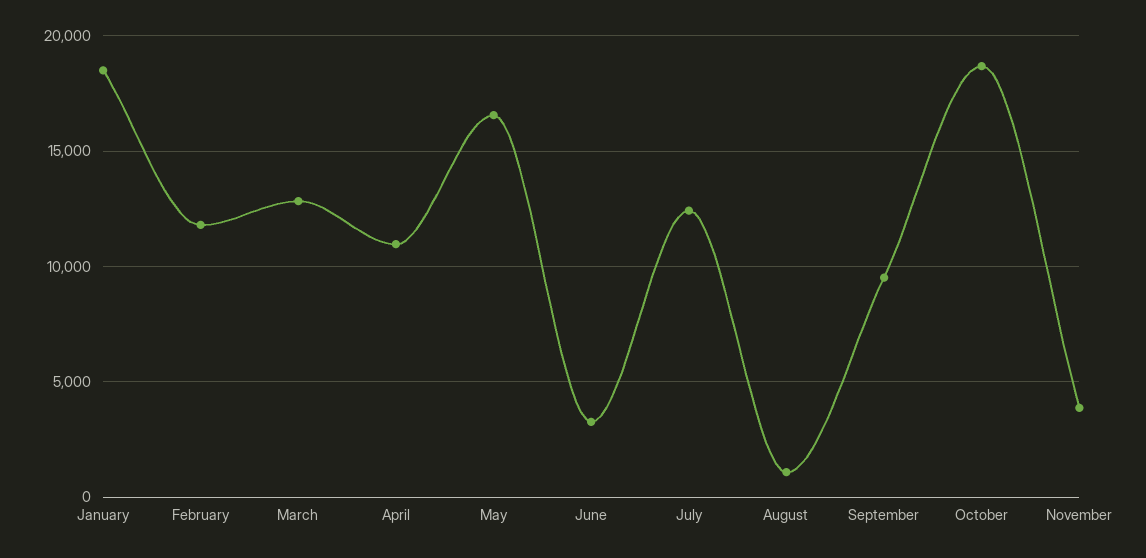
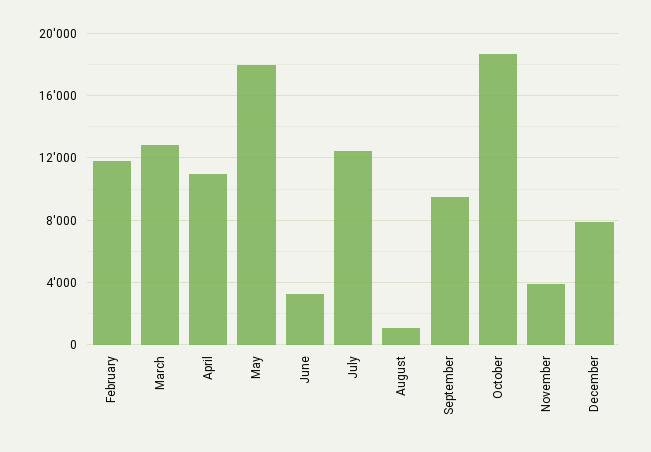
January: 18500 -> none
May: 16500 -> 18000
December: none -> 8000

